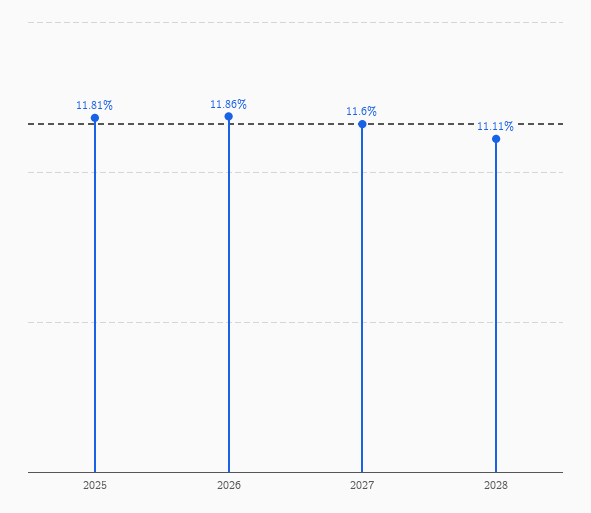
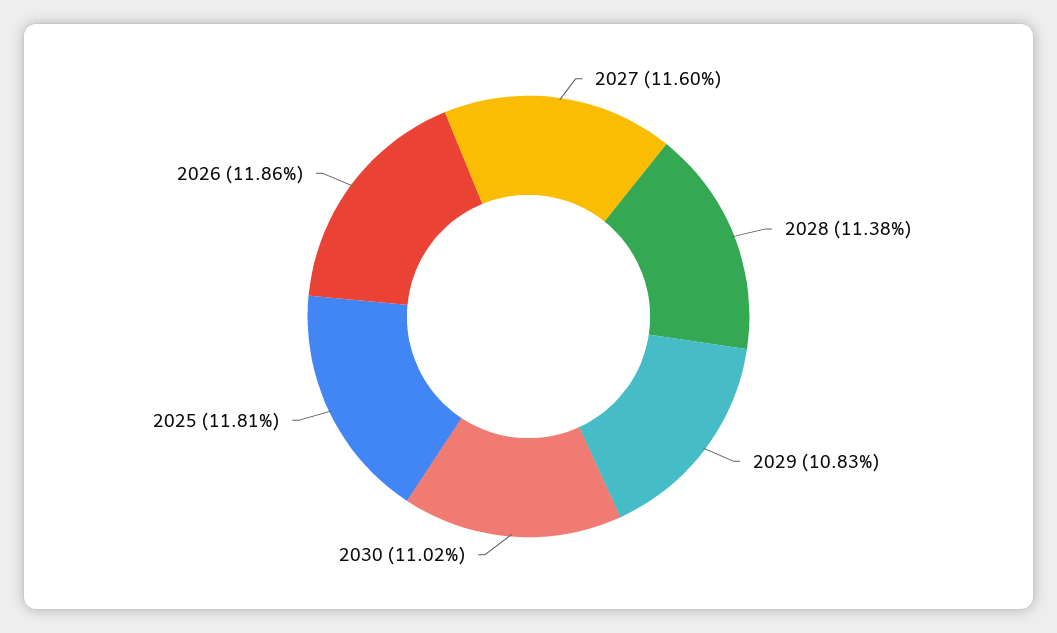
2028: 11.11 -> 11.38
2029: none -> 10.83
2030: none -> 11.02

